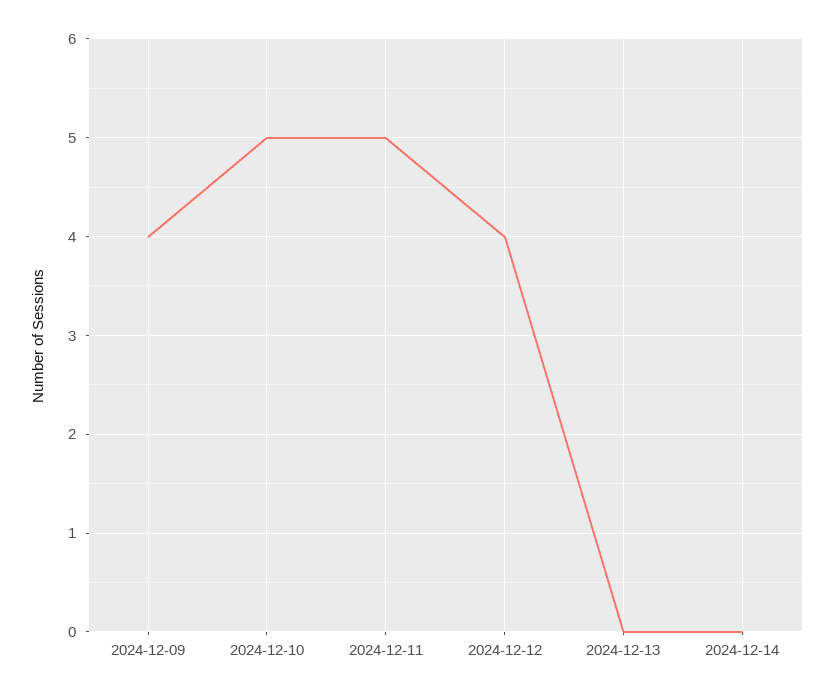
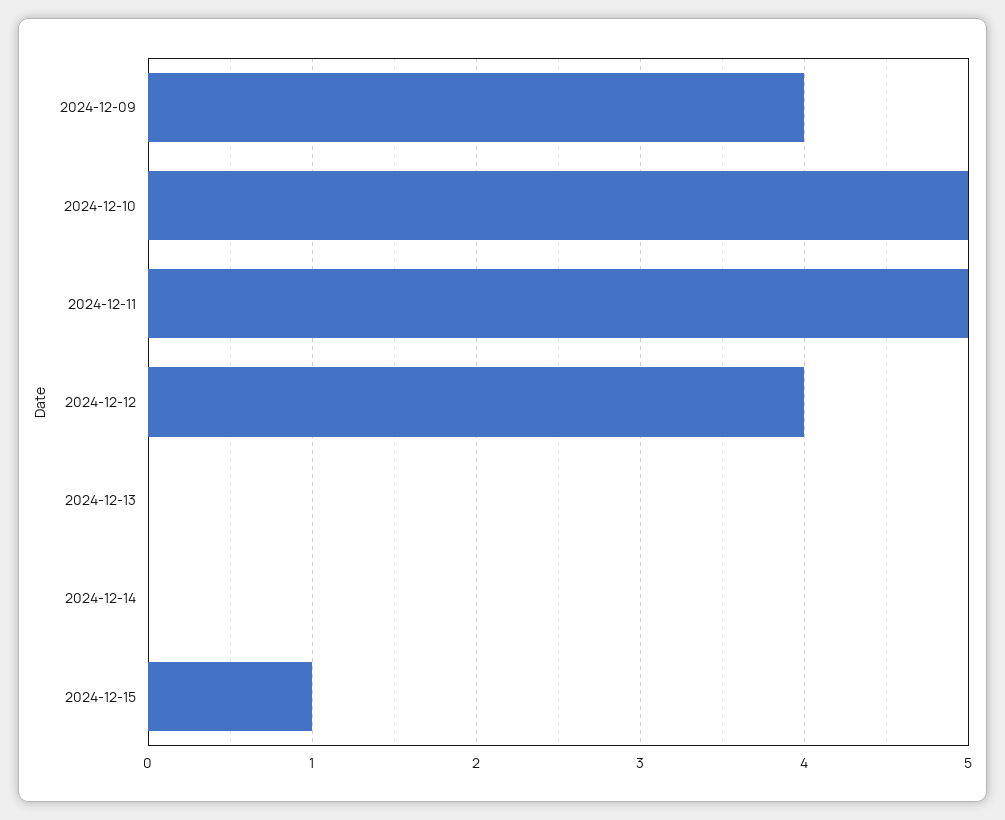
2024-12-15: none -> 1

